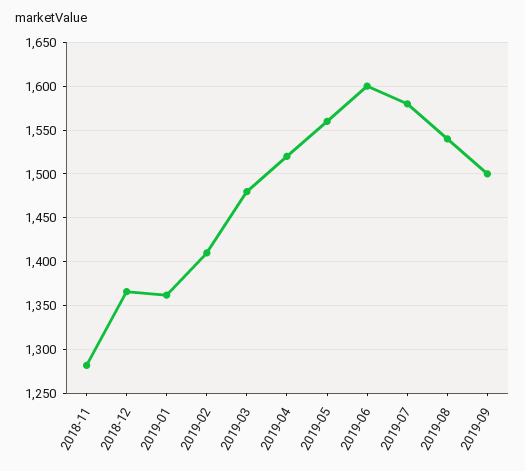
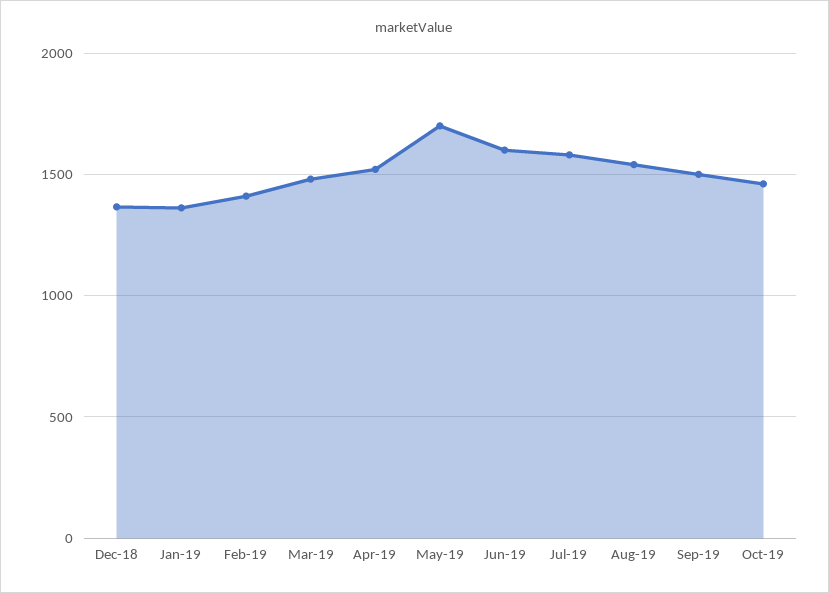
2018-11: 1280 -> none
2019-05: 1560 -> 1700
Oct-19: none -> 1450

